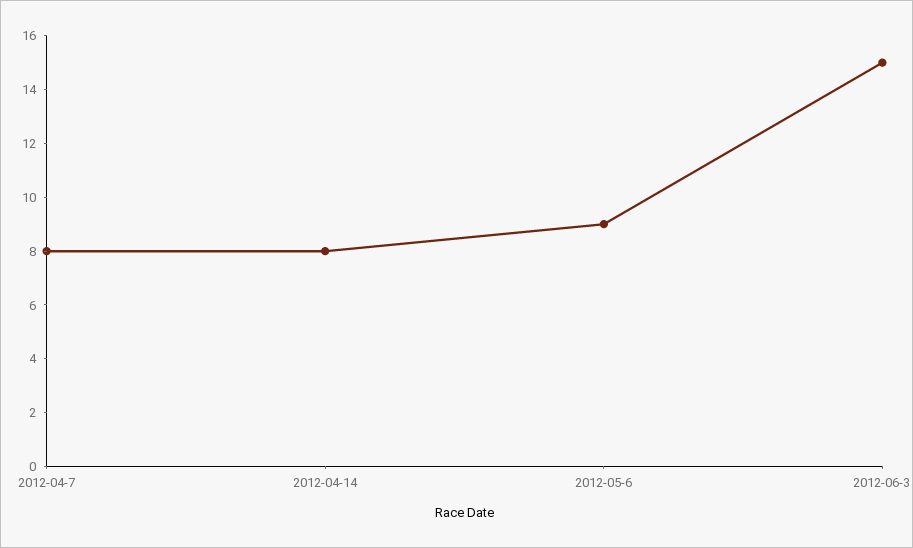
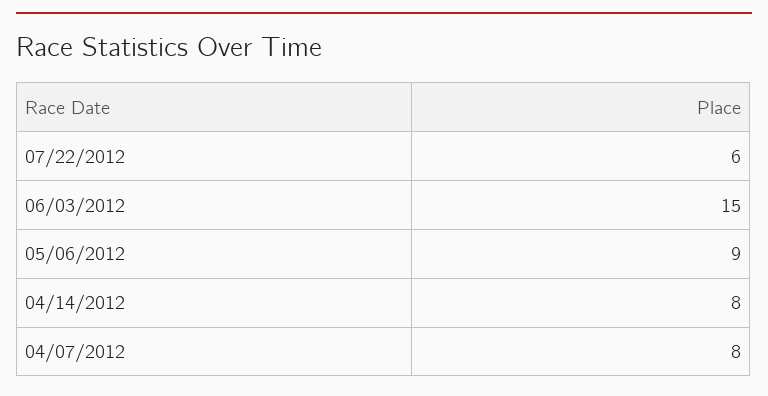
07/22/2012: none -> 6

